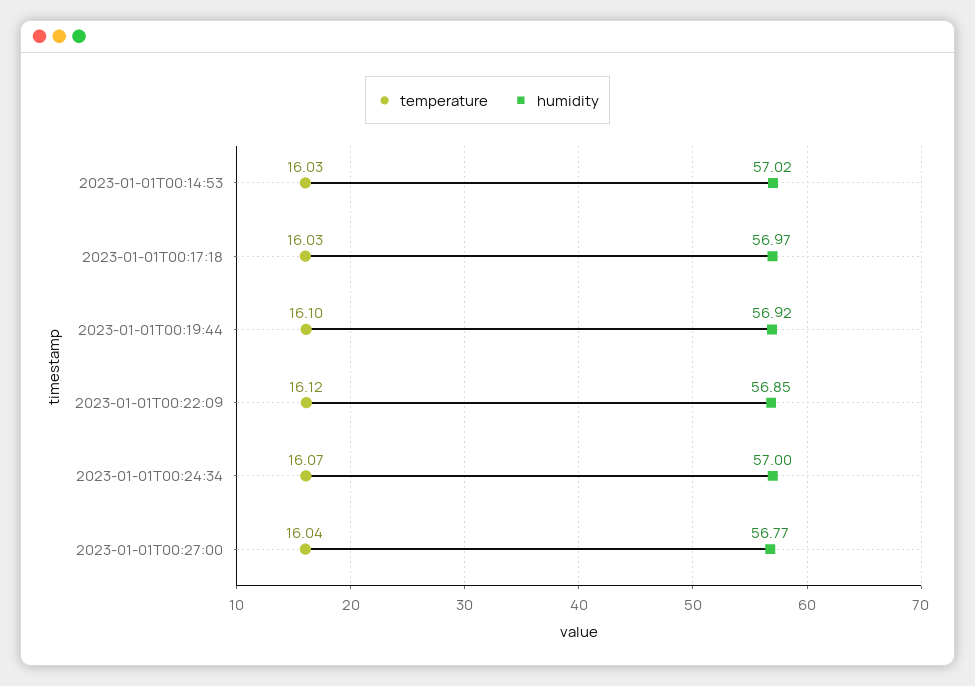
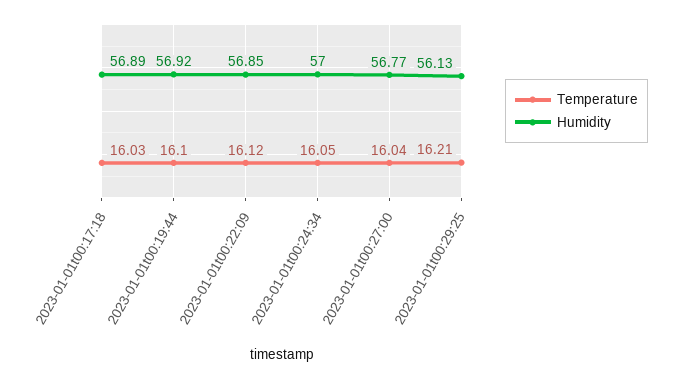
temperature, 2023-01-01T00:14:53: 16.03 -> none
humidity, 2023-01-01T00:14:53: 57.02 -> none
humidity, 2023-01-01T00:17:18: 56.97 -> 56.89
temperature, 2023-01-01T00:24:34: 16.07 -> 16.05
temperature, 2023-01-01t00:29:25: none -> 16.21
humidity, 2023-01-01t00:29:25: none -> 56.13

